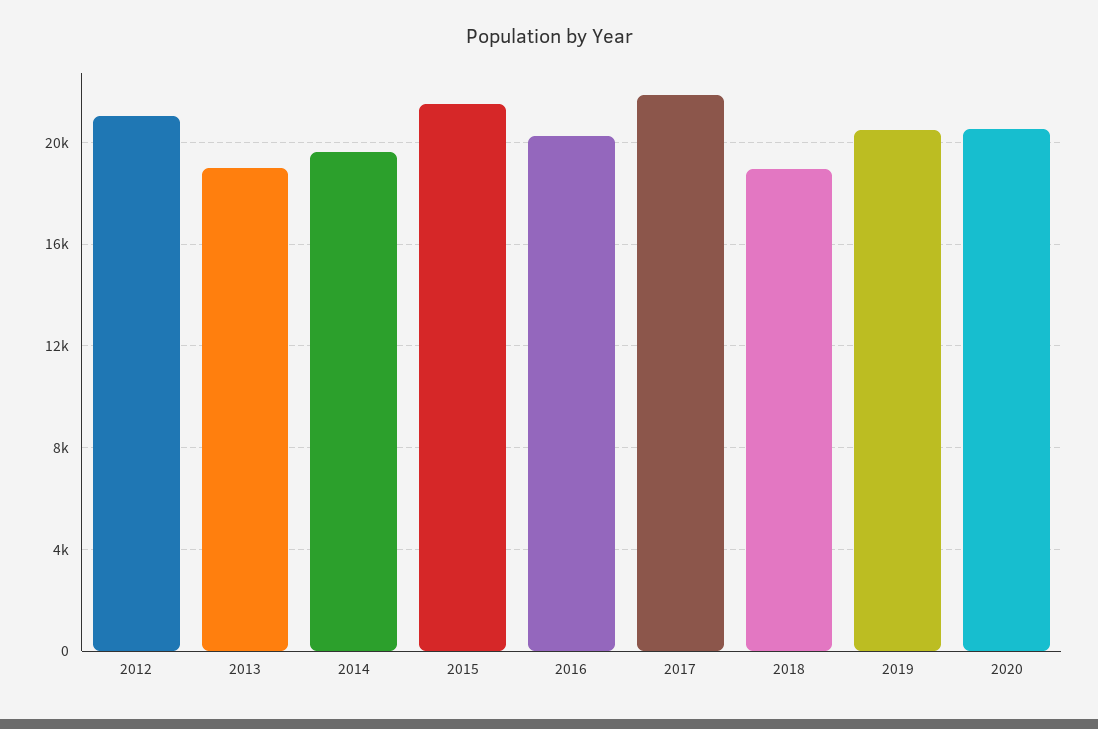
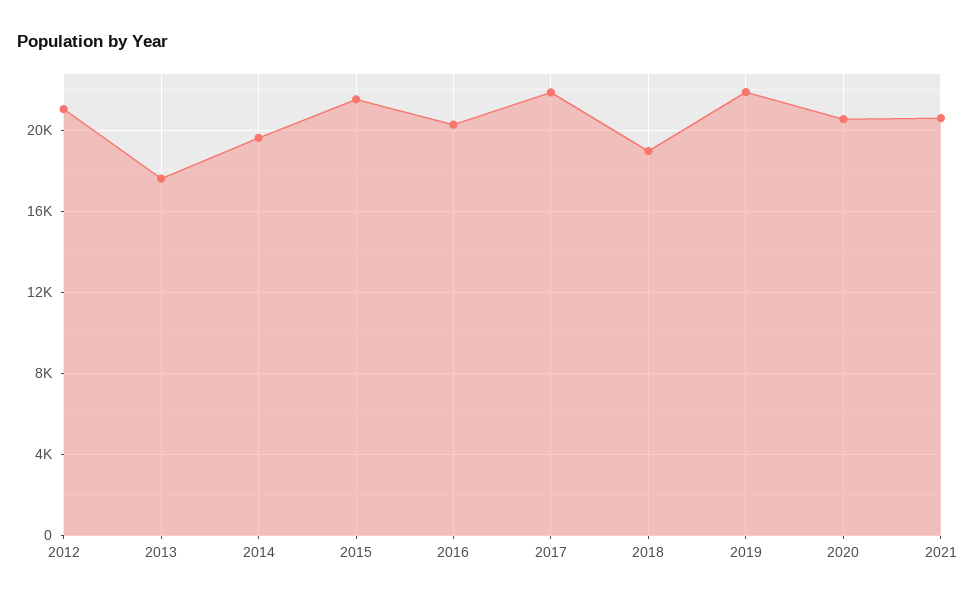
2013: 19000 -> 17500
2019: 20500 -> 22000
2021: none -> 20500

